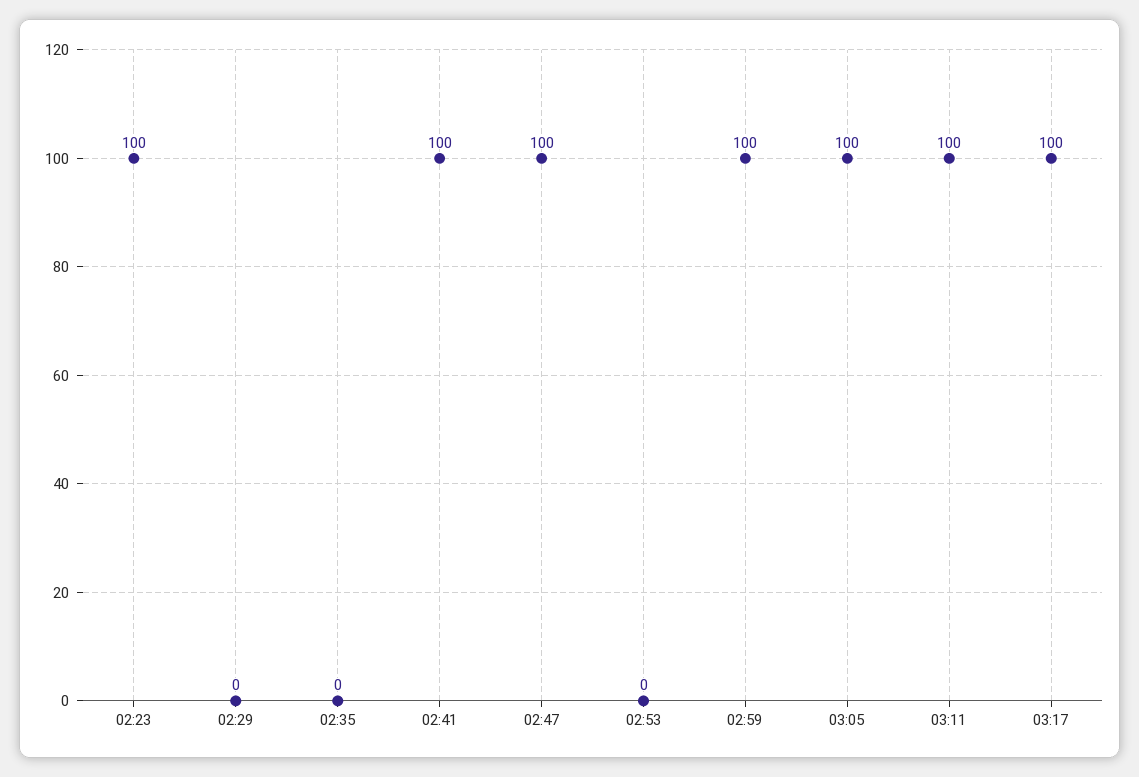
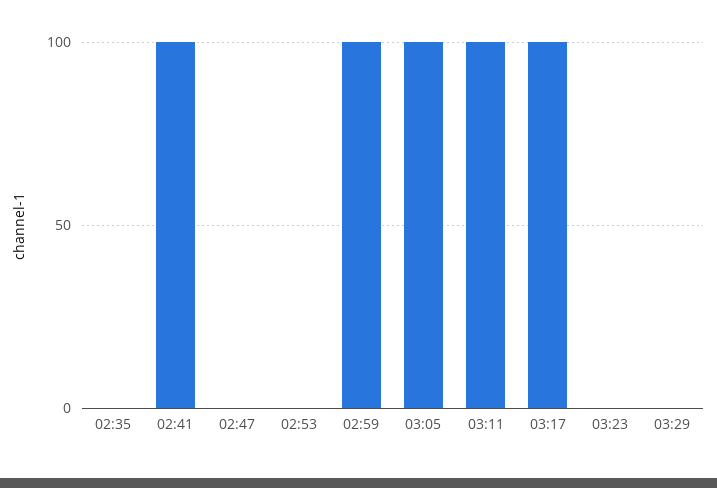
02:23: 100 -> none
02:29: 0 -> none
02:47: 100 -> 0
03:23: none -> 0
03:29: none -> 0

